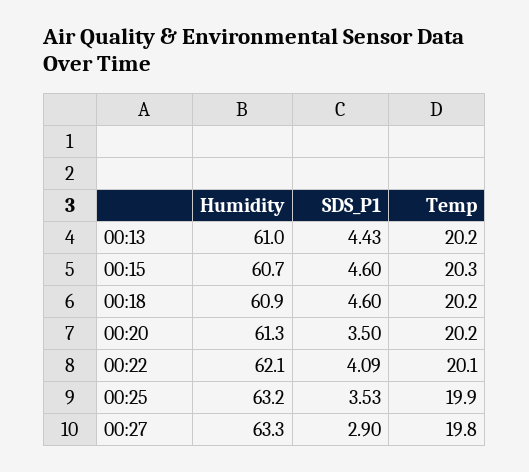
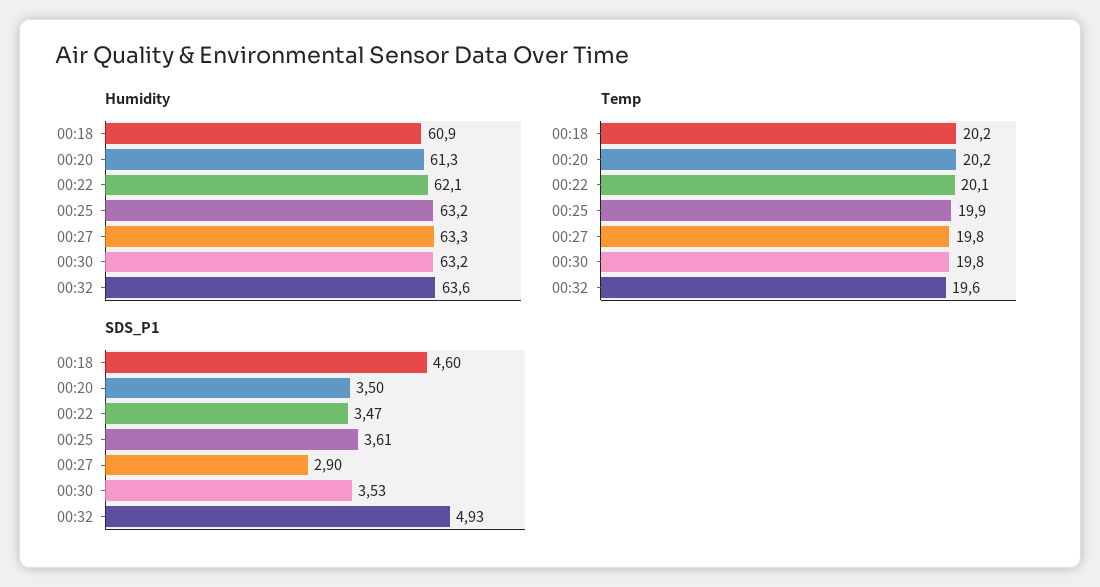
Humidity, 00:13: 61 -> none
SDS_P1, 00:13: 4.43 -> none
Temp, 00:13: 20.2 -> none
Humidity, 00:15: 60.7 -> none
SDS_P1, 00:15: 4.6 -> none
Temp, 00:15: 20.3 -> none
SDS_P1, 00:22: 4.09 -> 3.47
SDS_P1, 00:25: 3.53 -> 3.61
Humidity, 00:30: none -> 63.2
Humidity, 00:32: none -> 63.6
Temp, 00:30: none -> 19.8
Temp, 00:32: none -> 19.6
SDS_P1, 00:30: none -> 3.53
SDS_P1, 00:32: none -> 4.93

